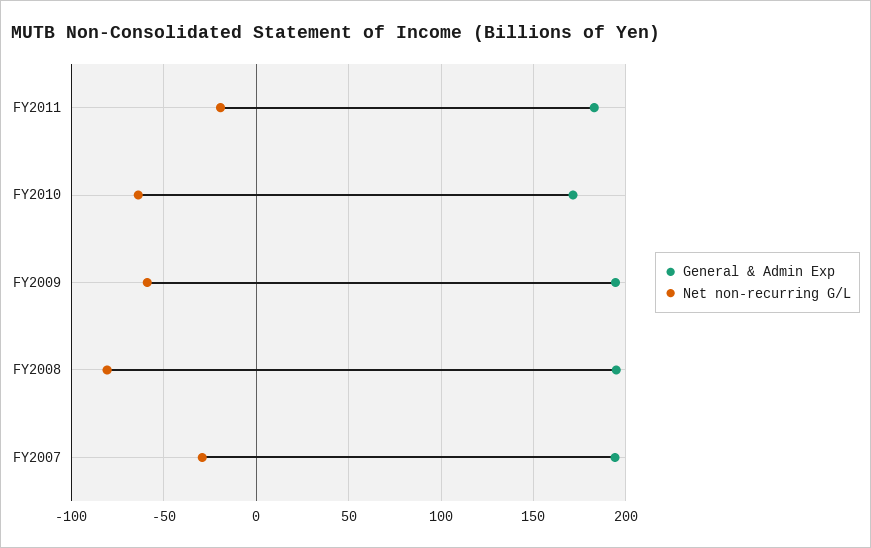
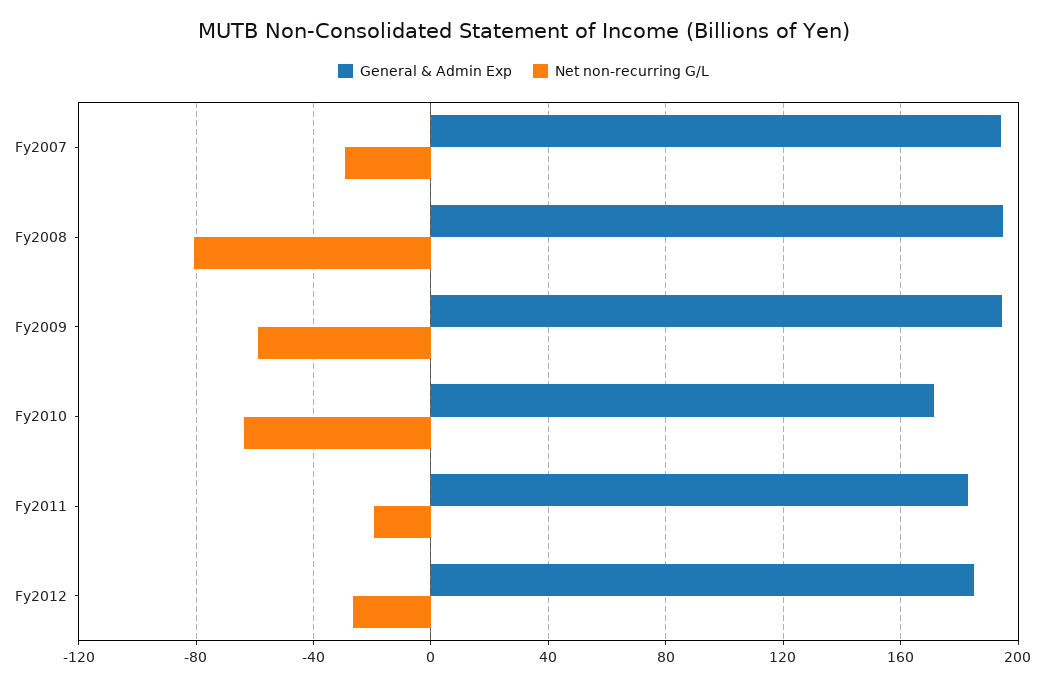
General & Admin Exp, Fy2012: none -> 185
Net non-recurring G/L, Fy2012: none -> -25

